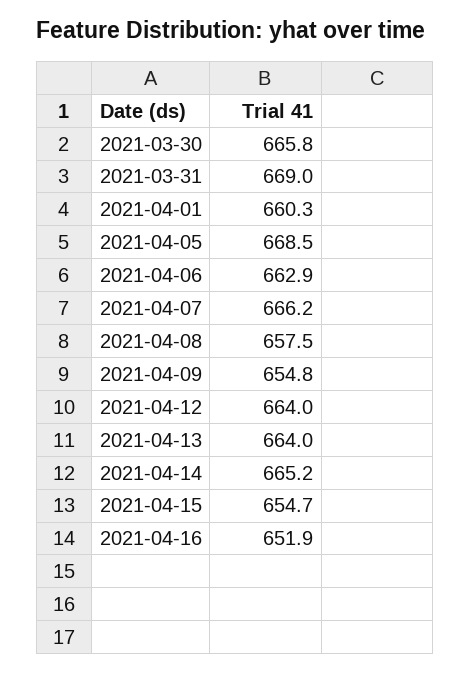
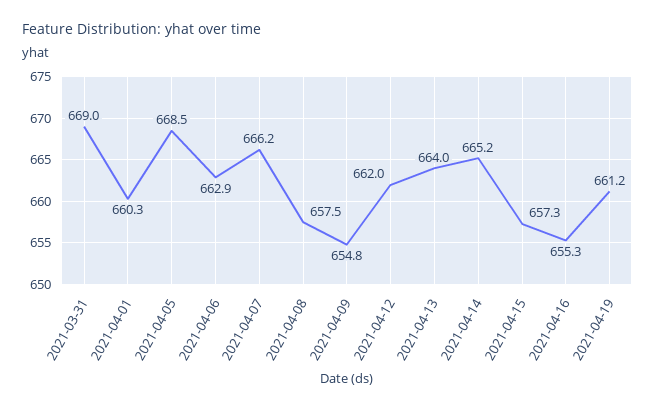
2021-03-30: 665.8 -> none
2021-04-12: 664 -> 662
2021-04-15: 654.7 -> 657.3
2021-04-16: 651.9 -> 655.3
2021-04-19: none -> 661.2

